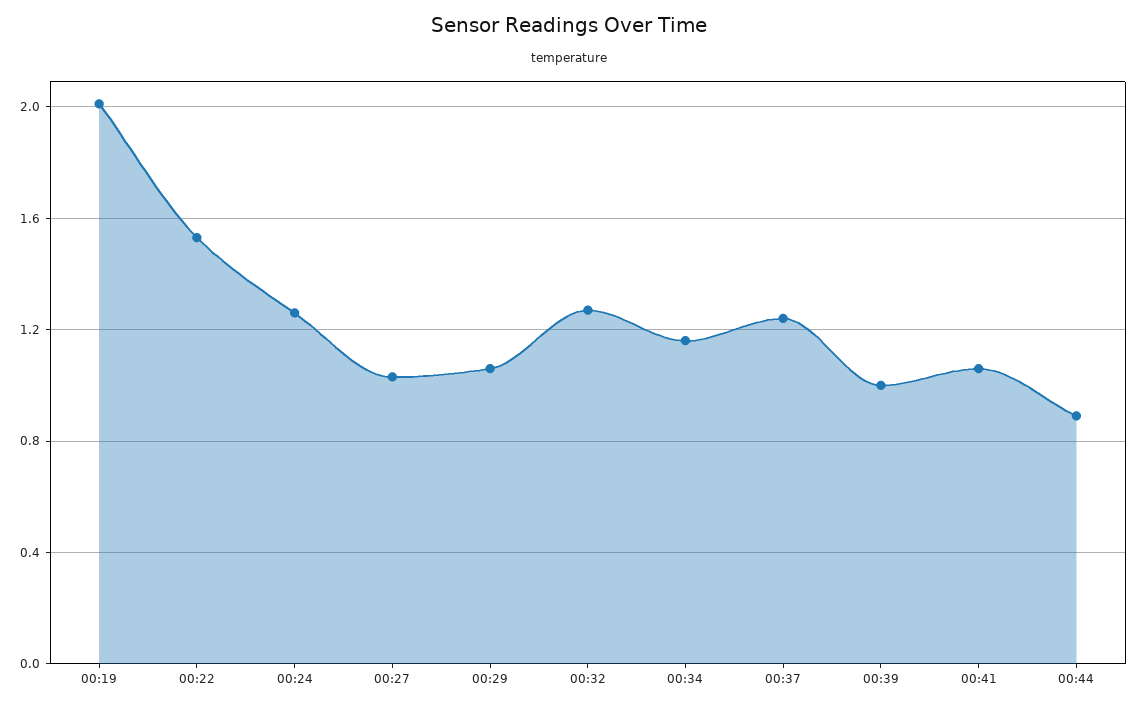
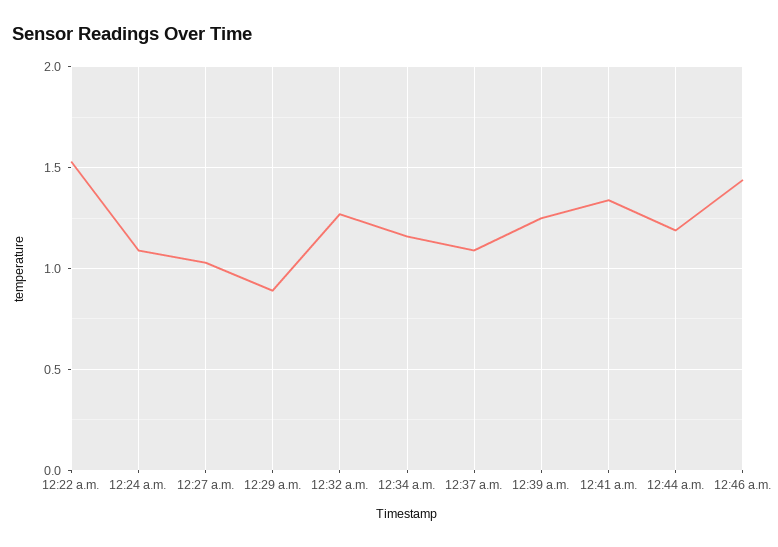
00:19: 2 -> none
00:24: 1.25 -> 1.1
00:29: 1.05 -> 0.9
00:37: 1.25 -> 1.1
00:39: 1 -> 1.25
00:41: 1.05 -> 1.35
00:44: 0.9 -> 1.2
12:46 a.m.: none -> 1.45

